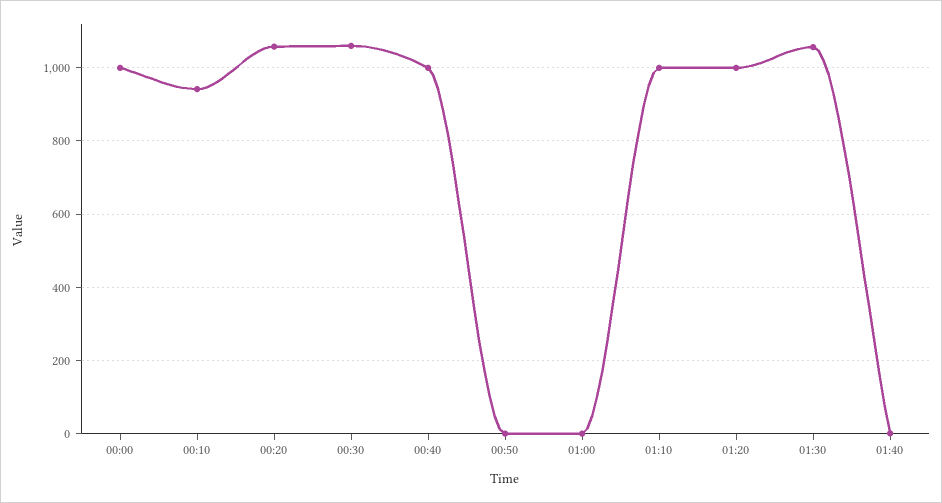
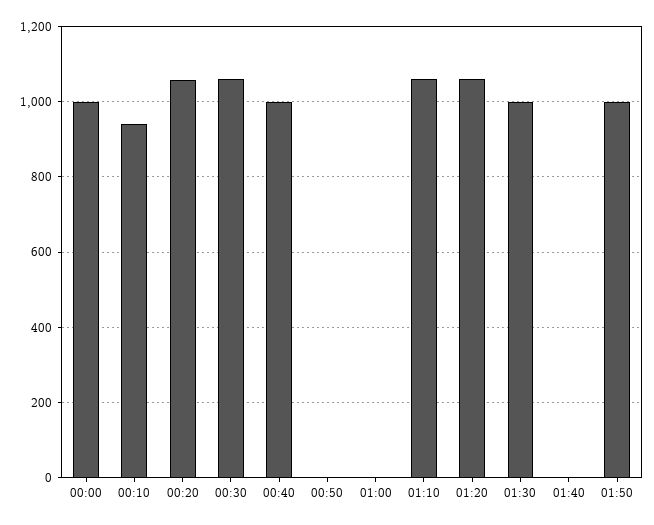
01:10: 1000 -> 1060
01:20: 1000 -> 1060
01:30: 1060 -> 1000
01:50: none -> 1000

